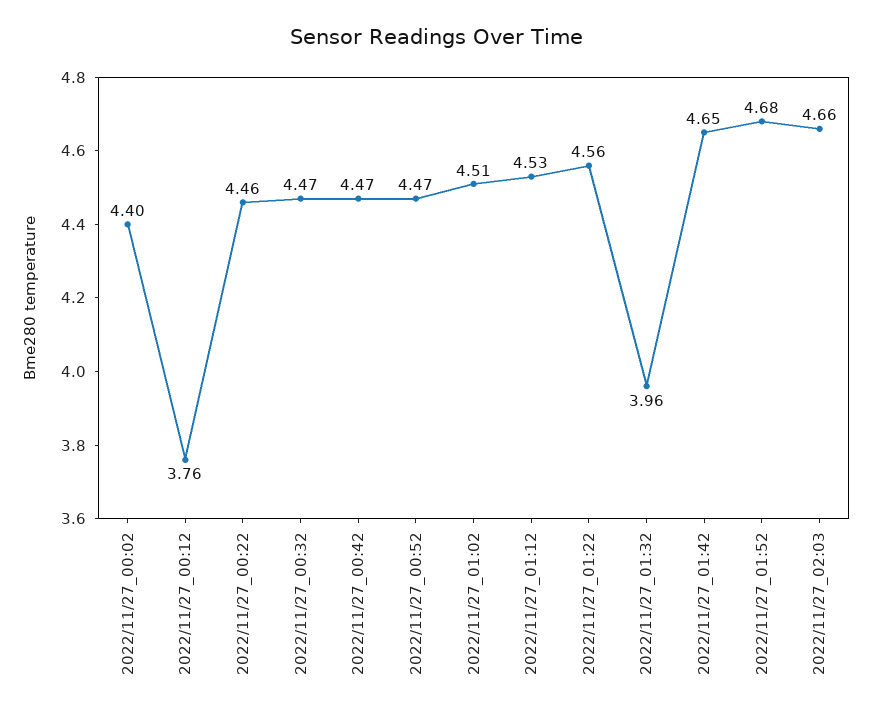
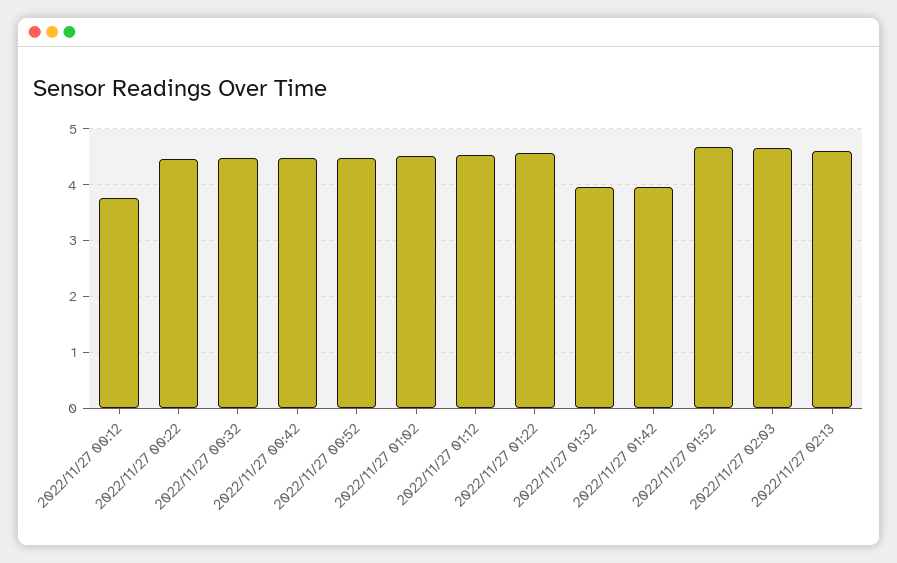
2022/11/27_00:02: 4.4 -> none
2022/11/27_01:42: 4.65 -> 4
2022/11/27 02:13: none -> 4.6

